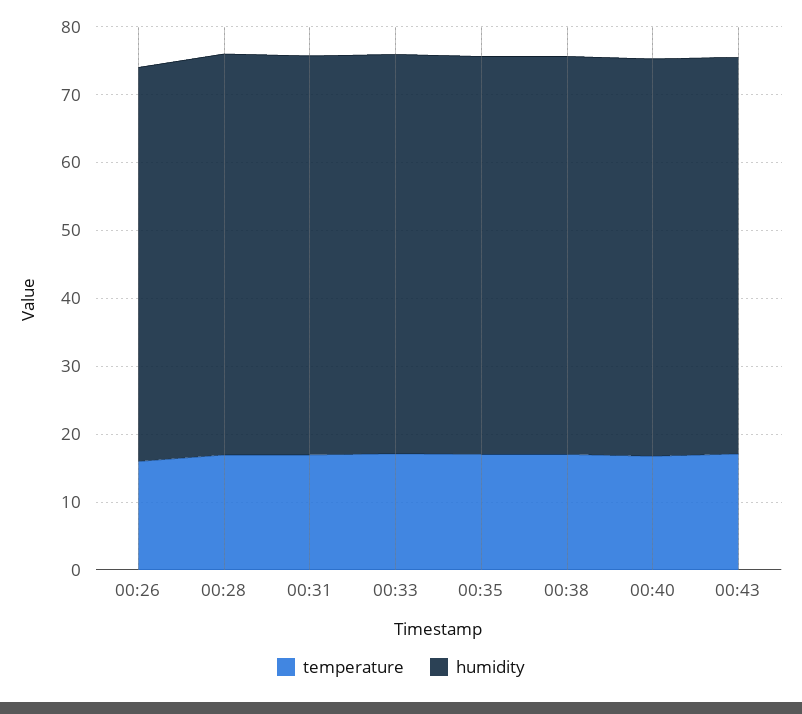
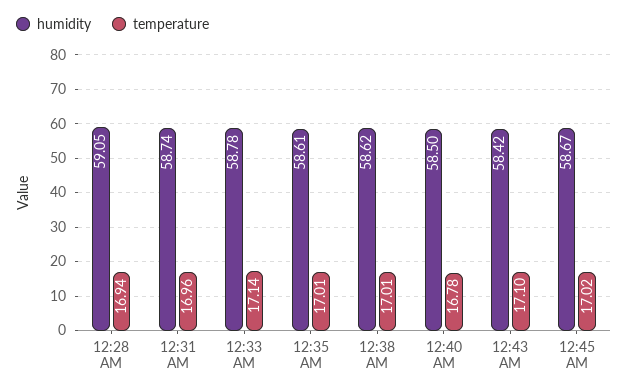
temperature, 00:26: 16 -> none
humidity, 00:26: 58 -> none
humidity, 12:45 AM: none -> 58.67
temperature, 12:45 AM: none -> 17.02

